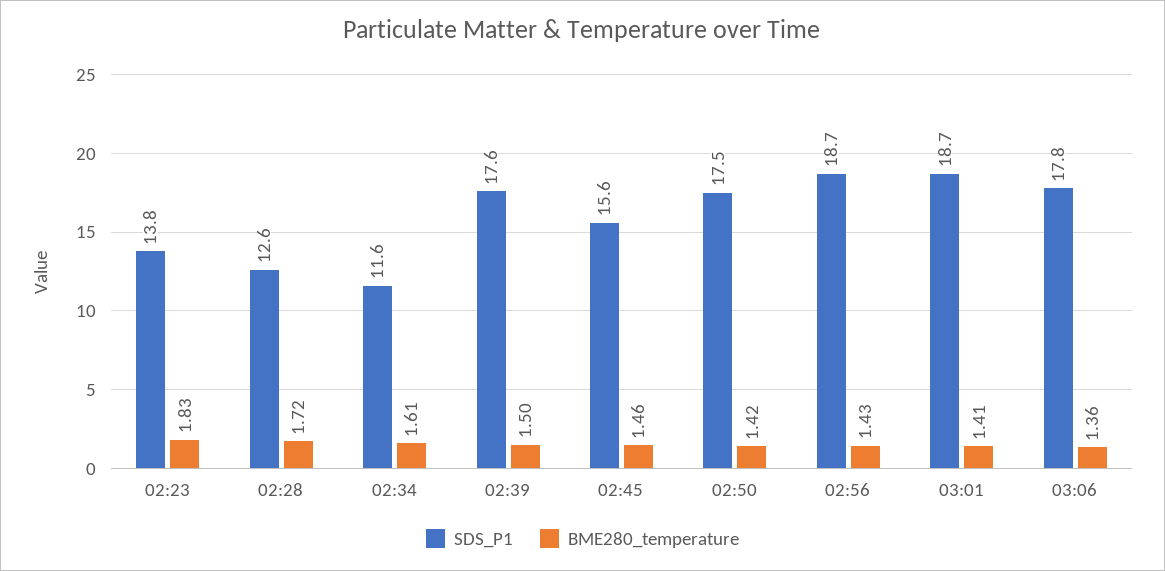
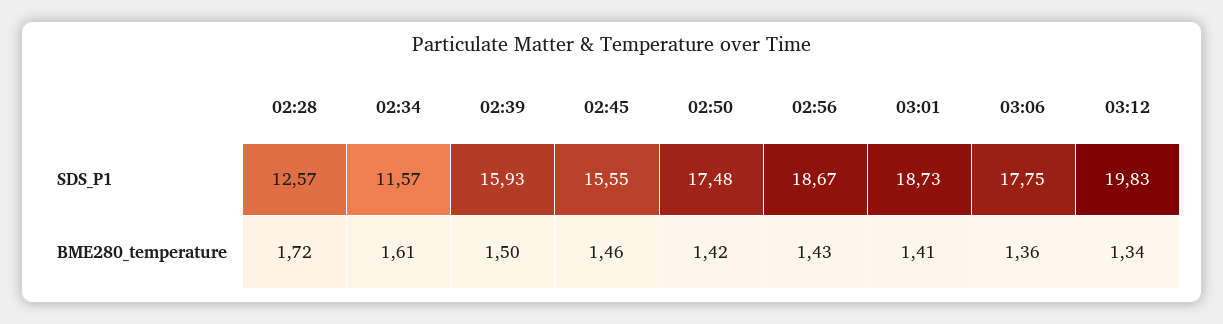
SDS_P1, 02:23: 13.8 -> none
BME280_temperature, 02:23: 1.83 -> none
SDS_P1, 02:39: 17.6 -> 15.93
SDS_P1, 03:12: none -> 19.83
BME280_temperature, 03:12: none -> 1.34

